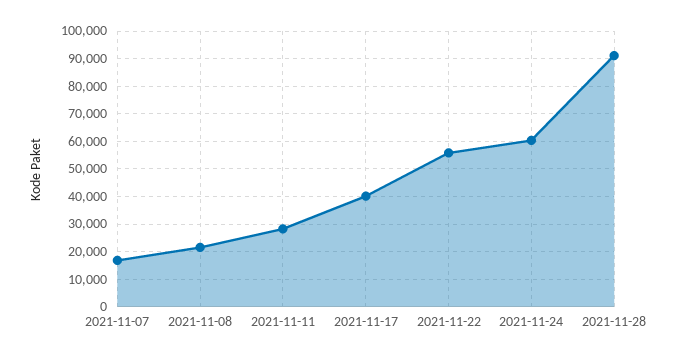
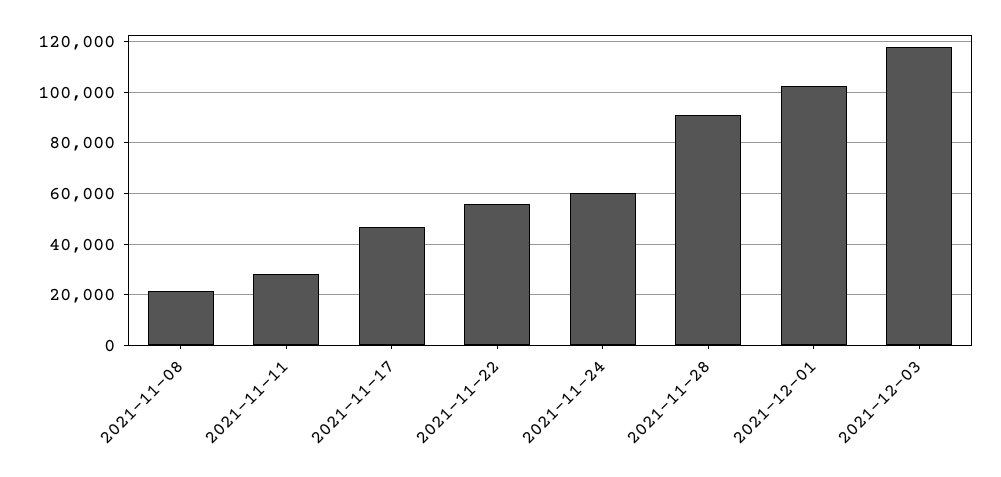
2021-11-07: 17500 -> none
2021-11-17: 40000 -> 47500
2021-12-01: none -> 102500
2021-12-03: none -> 117500

